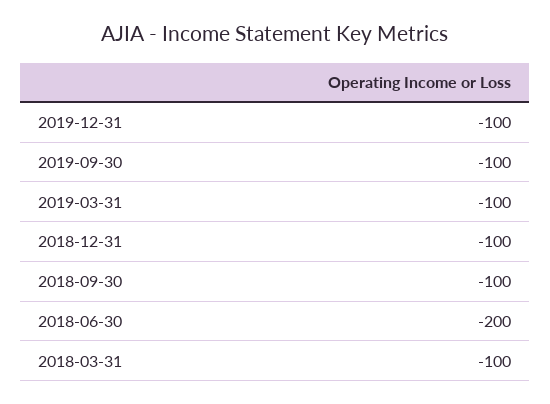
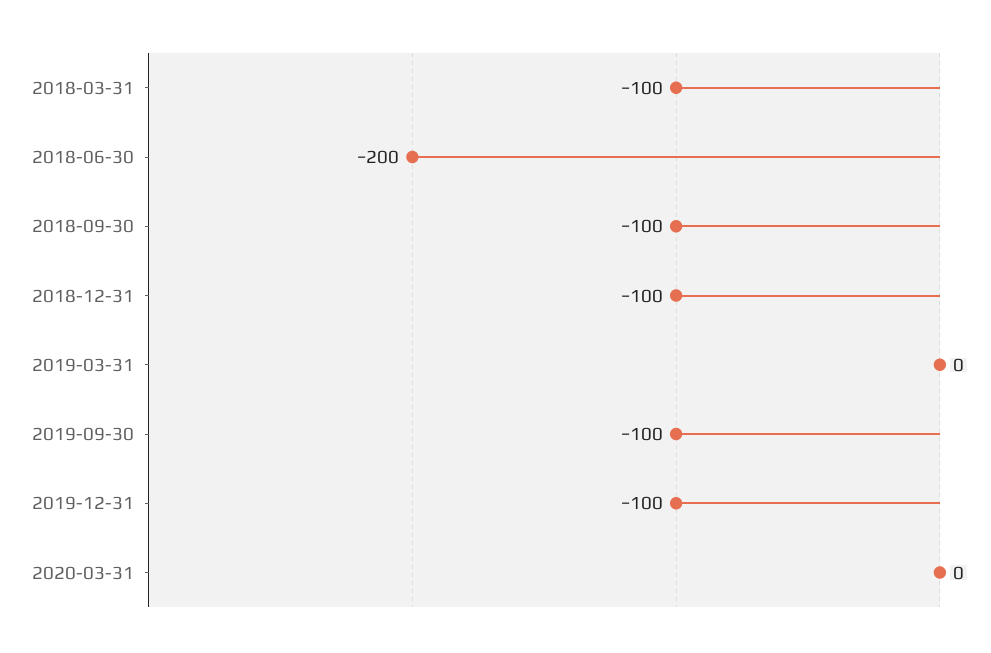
2019-03-31: -100 -> 0
2020-03-31: none -> 0

